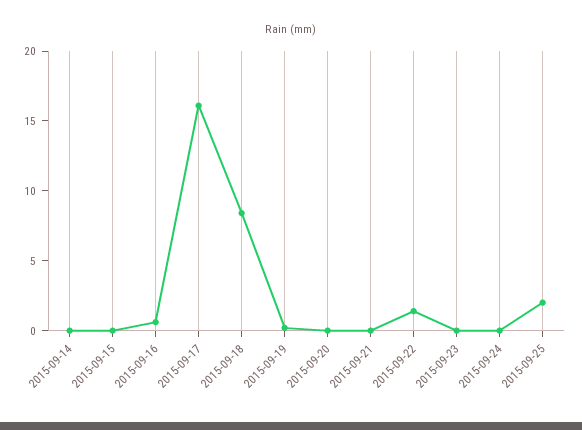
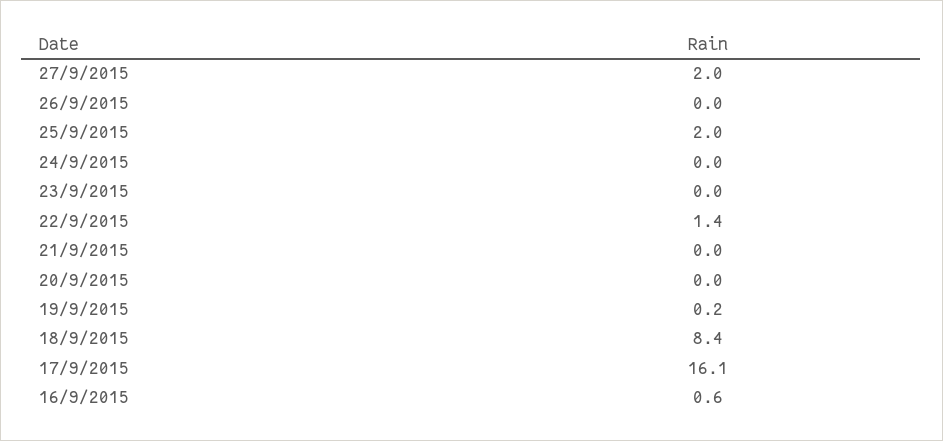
2015-09-14: 0 -> none
2015-09-15: 0 -> none
27/9/2015: none -> 2
26/9/2015: none -> 0

